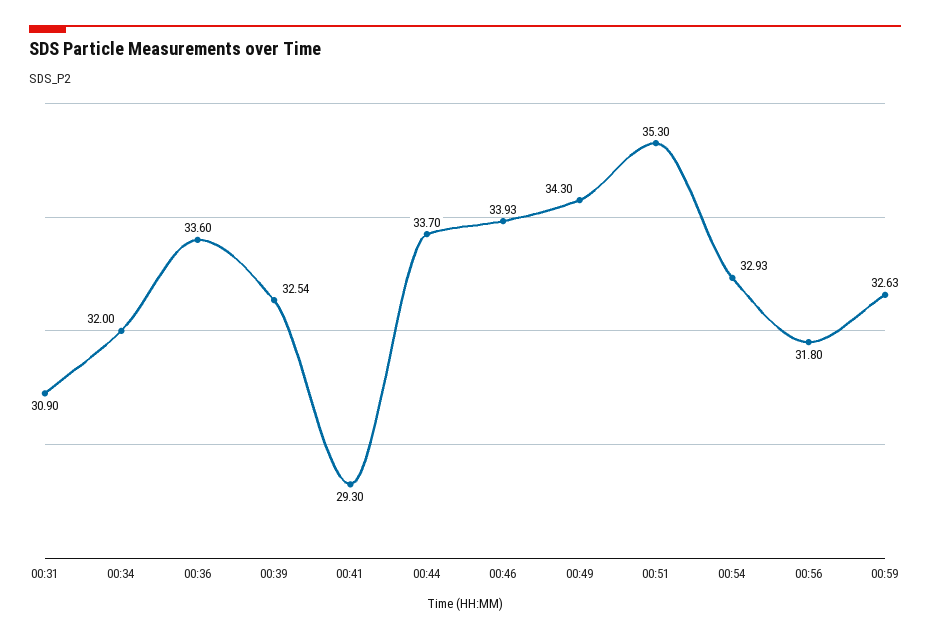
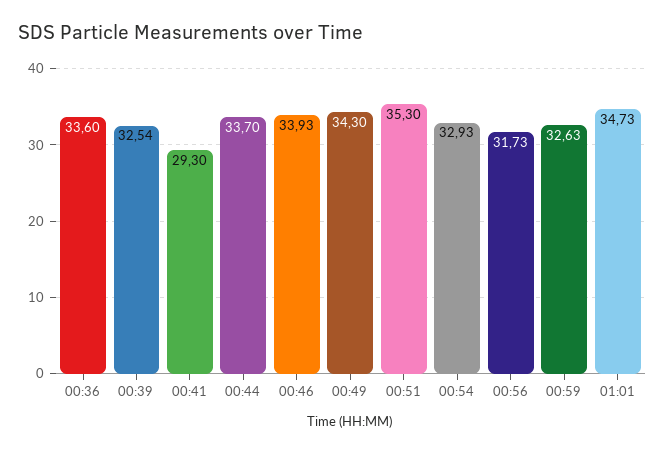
00:31: 30.9 -> none
00:34: 32 -> none
00:56: 31.8 -> 31.73
01:01: none -> 34.73

